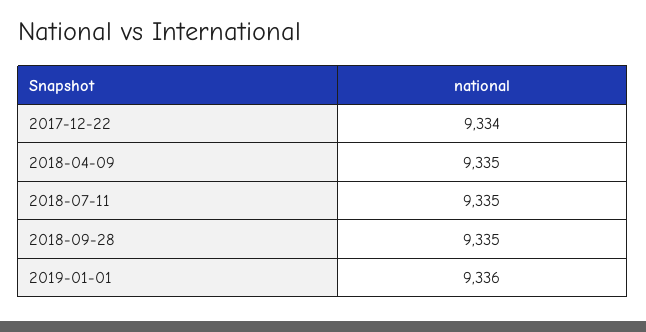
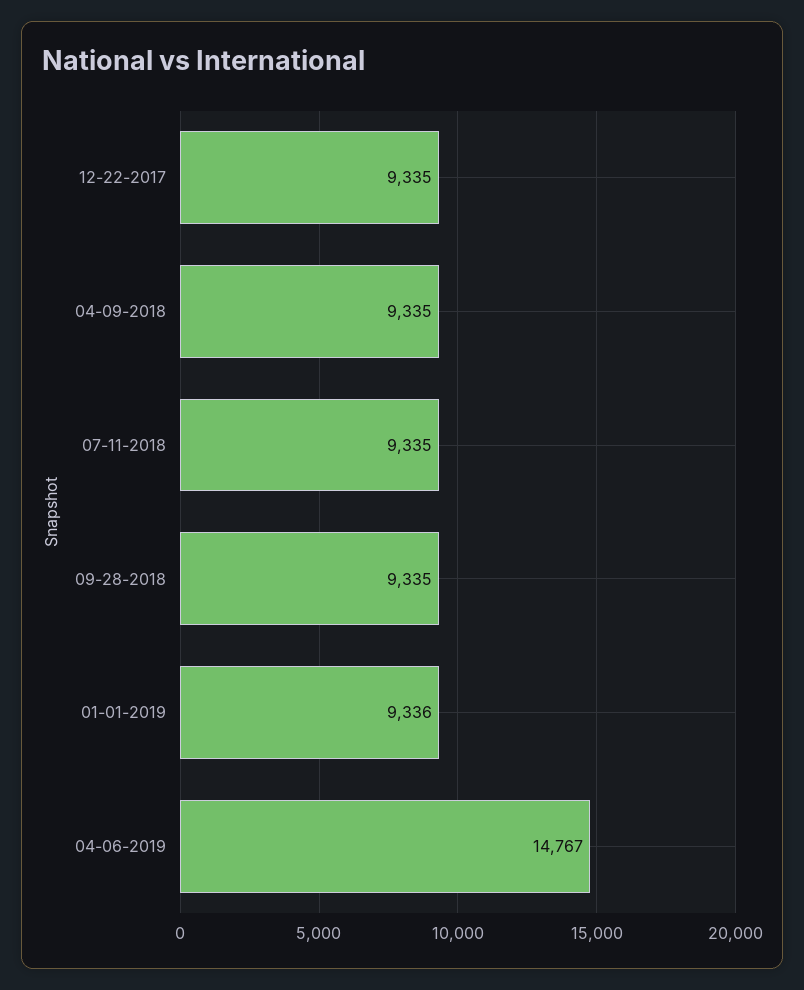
2017-12-22: 9334 -> 9335
04-06-2019: none -> 14767

